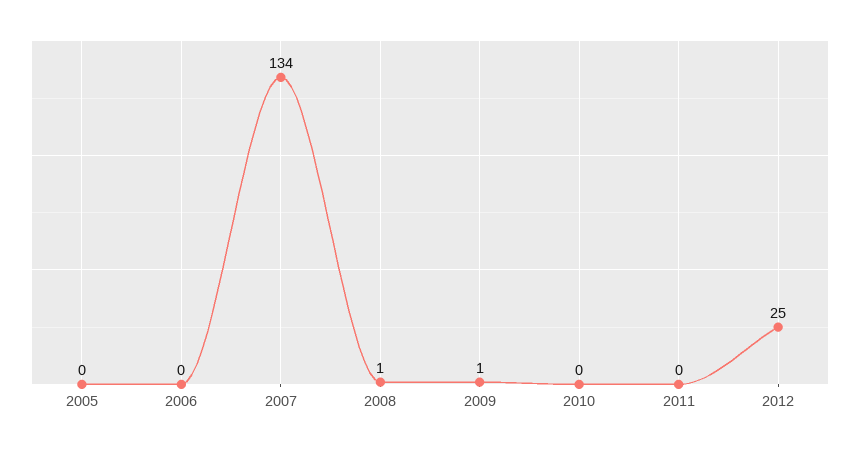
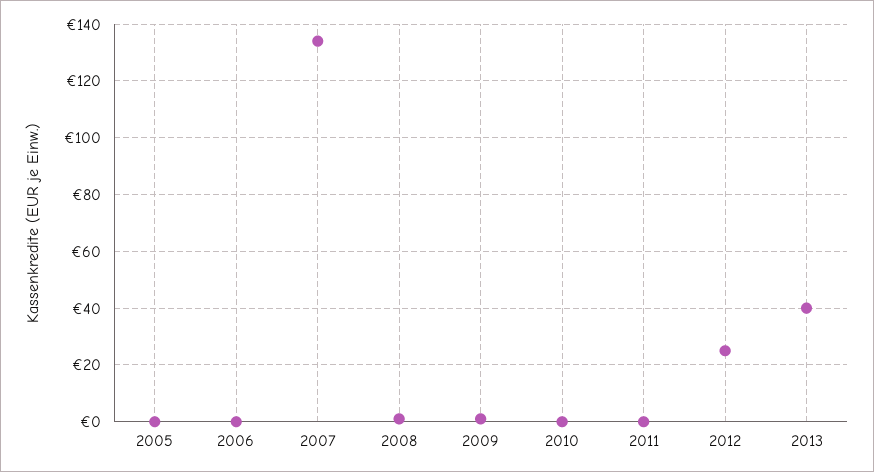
2013: none -> 40

